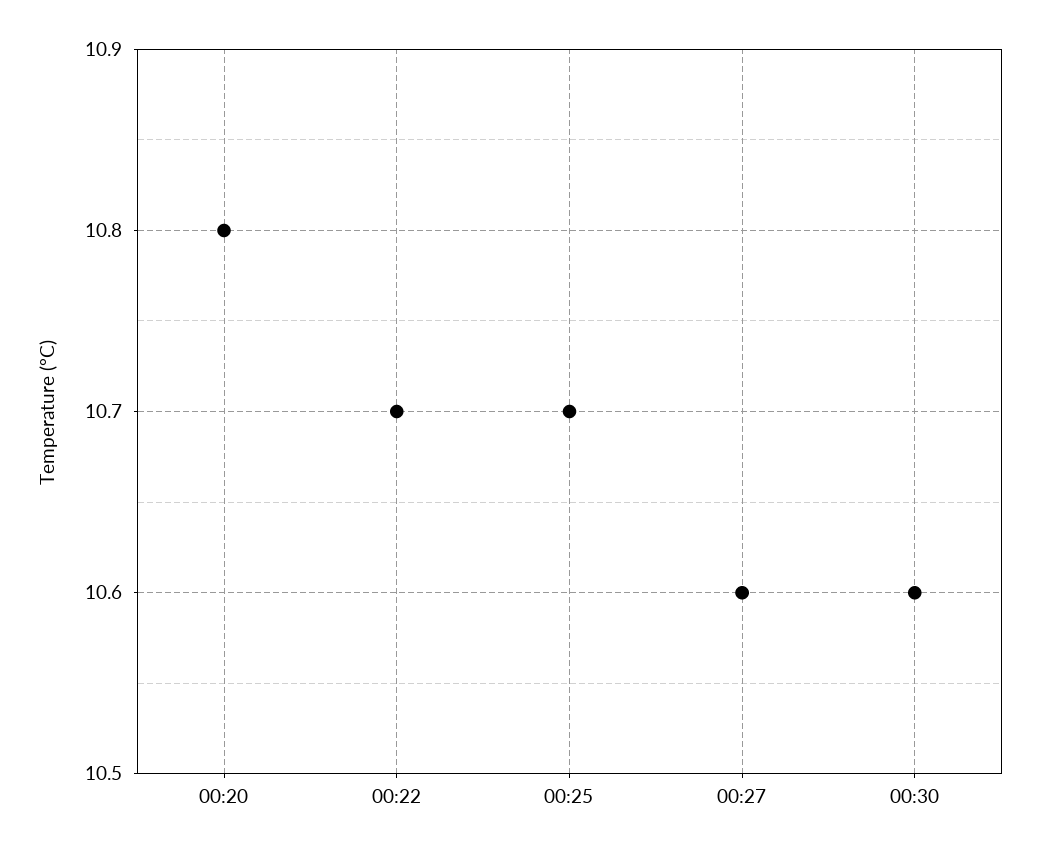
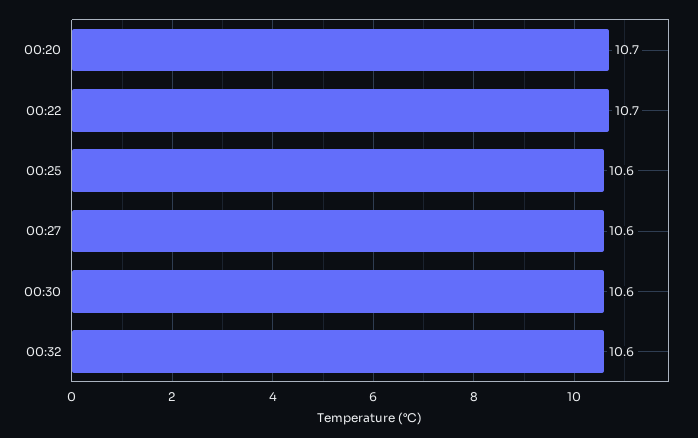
00:20: 10.8 -> 10.7
00:25: 10.7 -> 10.6
00:32: none -> 10.6

